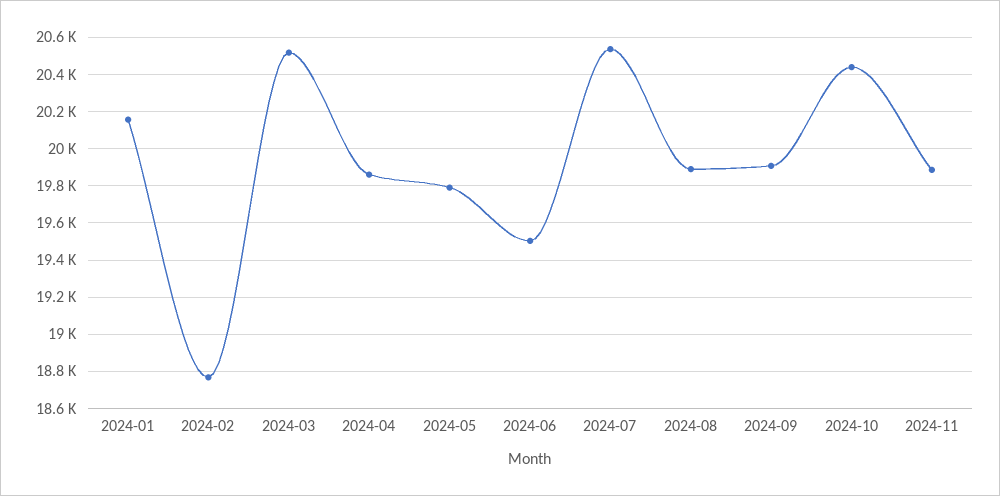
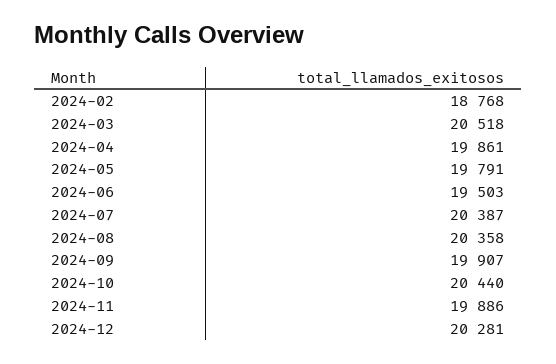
2024-01: 20150 -> none
2024-07: 20550 -> 20387
2024-08: 19900 -> 20358
2024-12: none -> 20281

